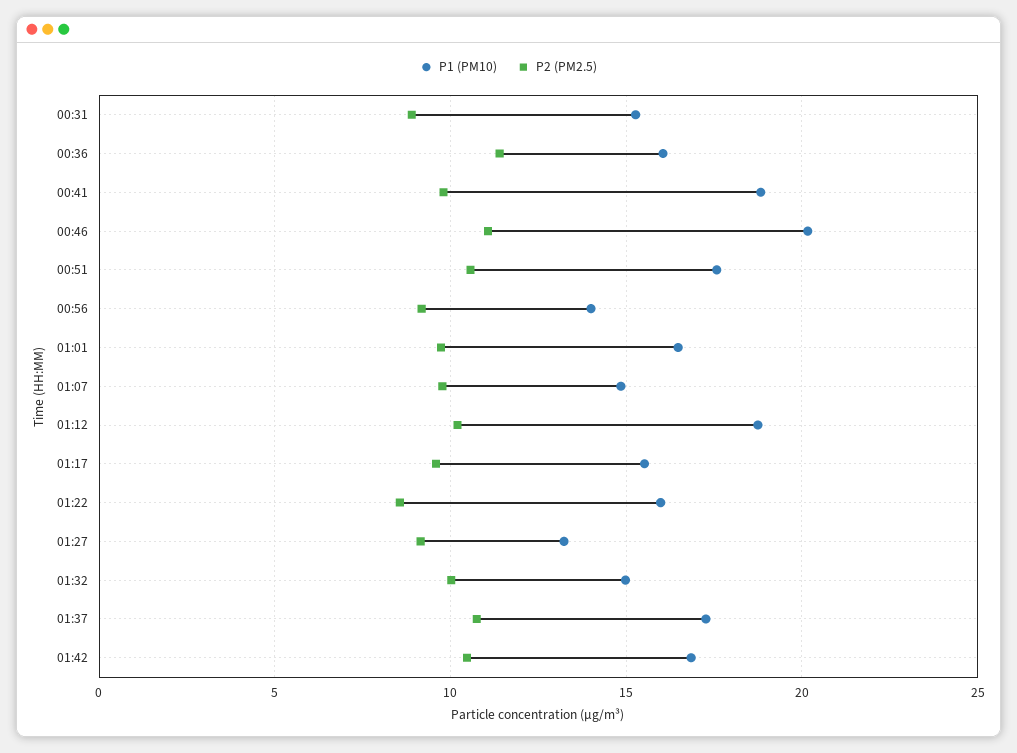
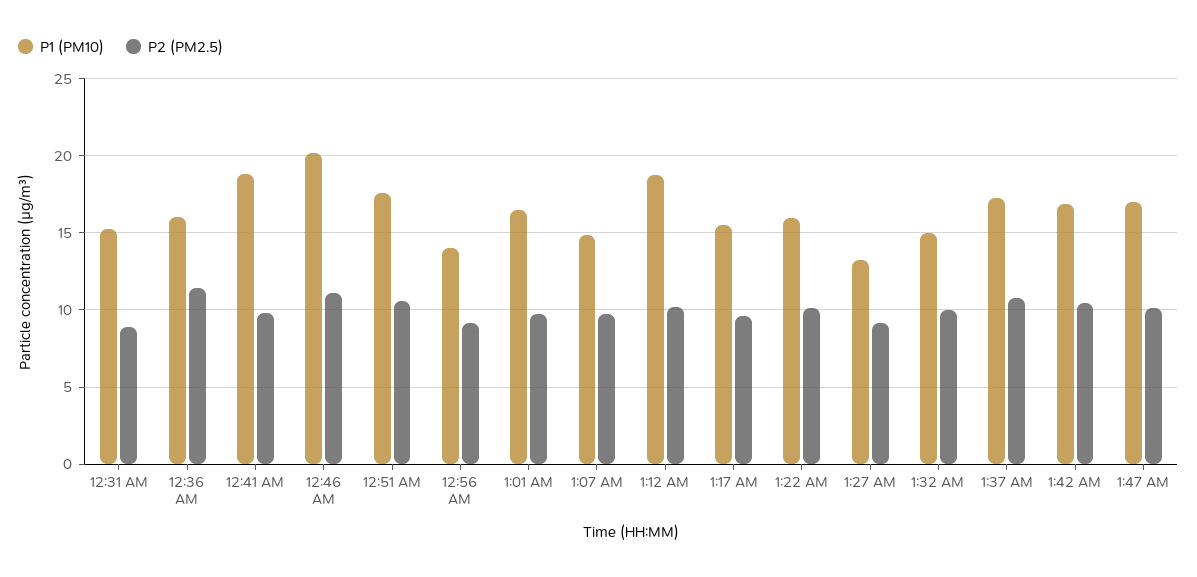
P2 (PM2.5), 01:22: 8.5 -> 10
P1 (PM10), 1:47 AM: none -> 17
P2 (PM2.5), 1:47 AM: none -> 10

